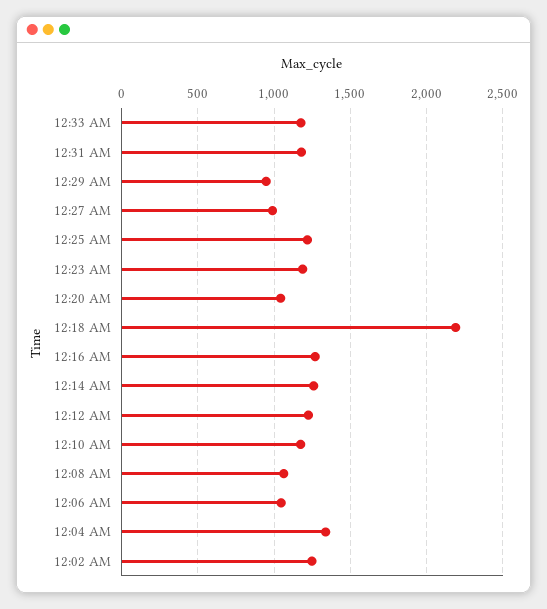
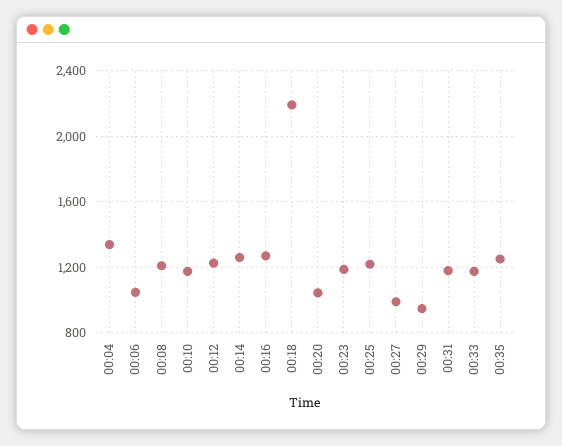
12:08 AM: 1050 -> 1200
12:02 AM: 1250 -> none
00:35: none -> 1250

